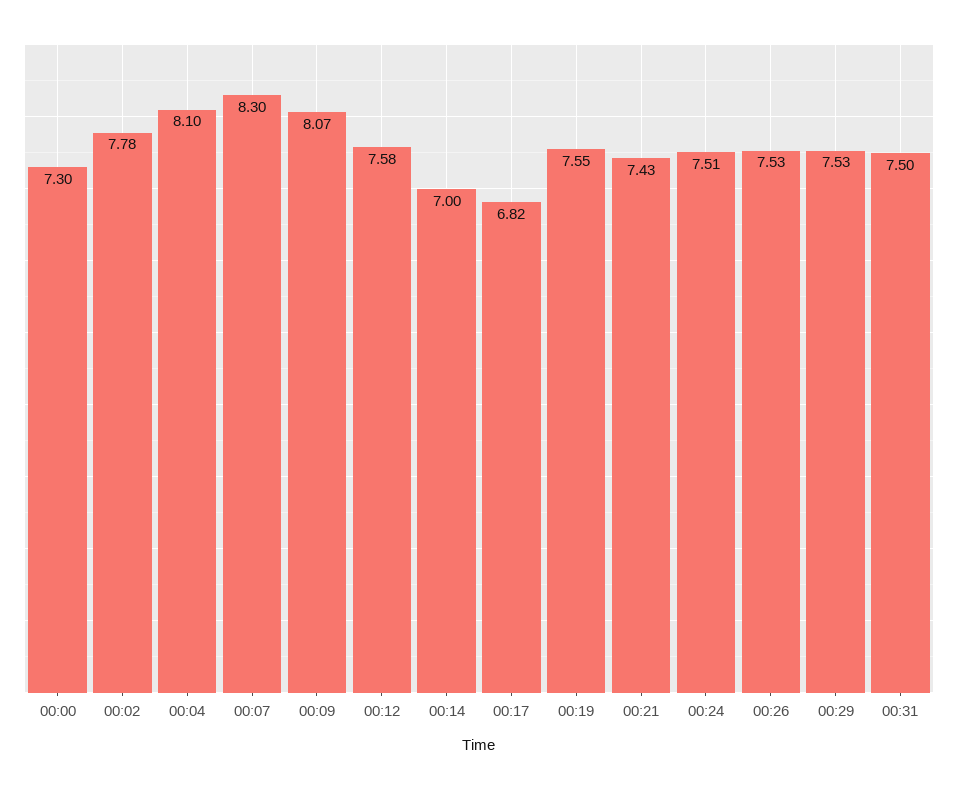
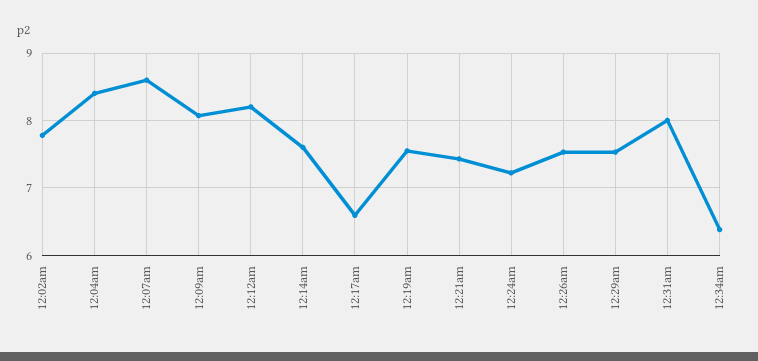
00:00: 7.3 -> none
00:04: 8.1 -> 8.4
00:07: 8.3 -> 8.6
00:12: 7.58 -> 8.2
00:14: 7 -> 7.6
00:17: 6.82 -> 6.6
00:24: 7.51 -> 7.2
00:31: 7.5 -> 8
12:34am: none -> 6.4

